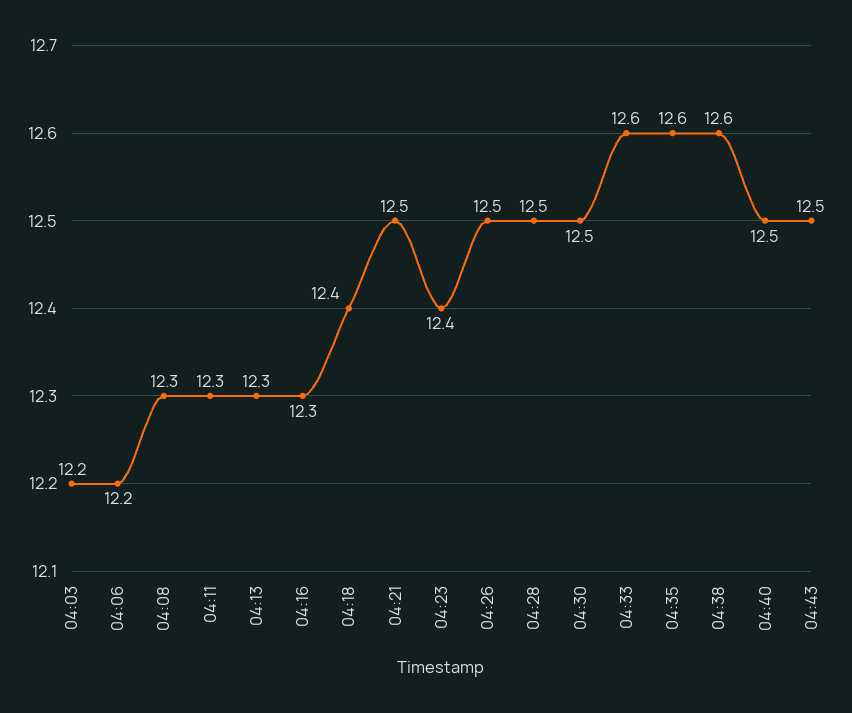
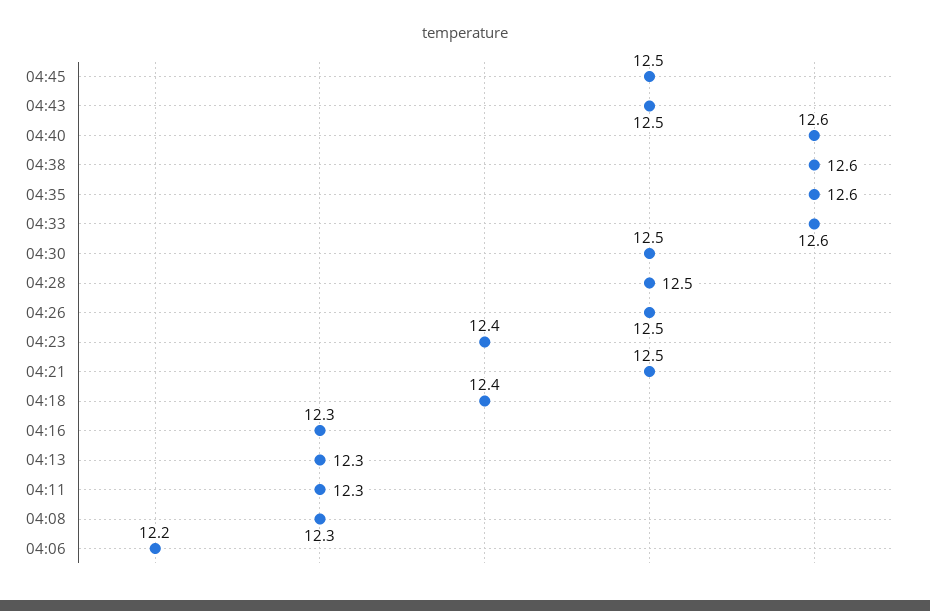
04:03: 12.2 -> none
04:40: 12.5 -> 12.6
04:45: none -> 12.5

